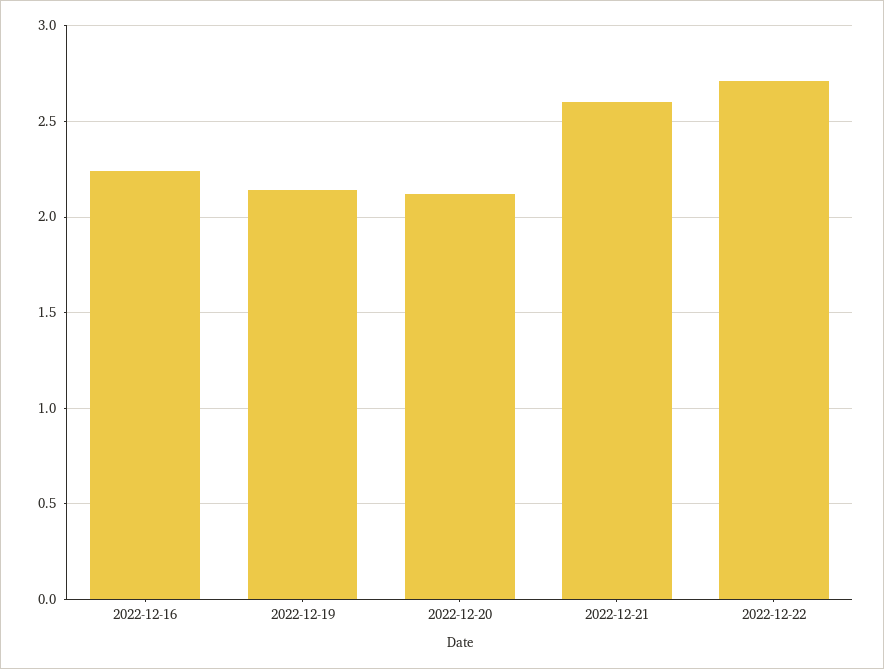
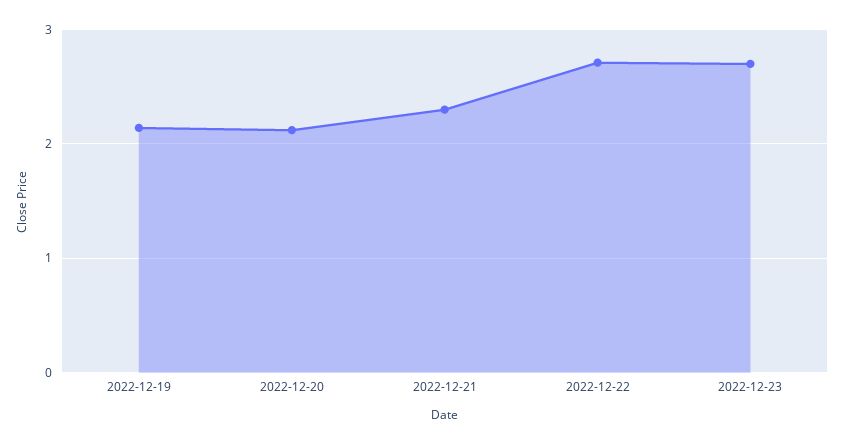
2022-12-16: 2.25 -> none
2022-12-21: 2.6 -> 2.3
2022-12-23: none -> 2.7

